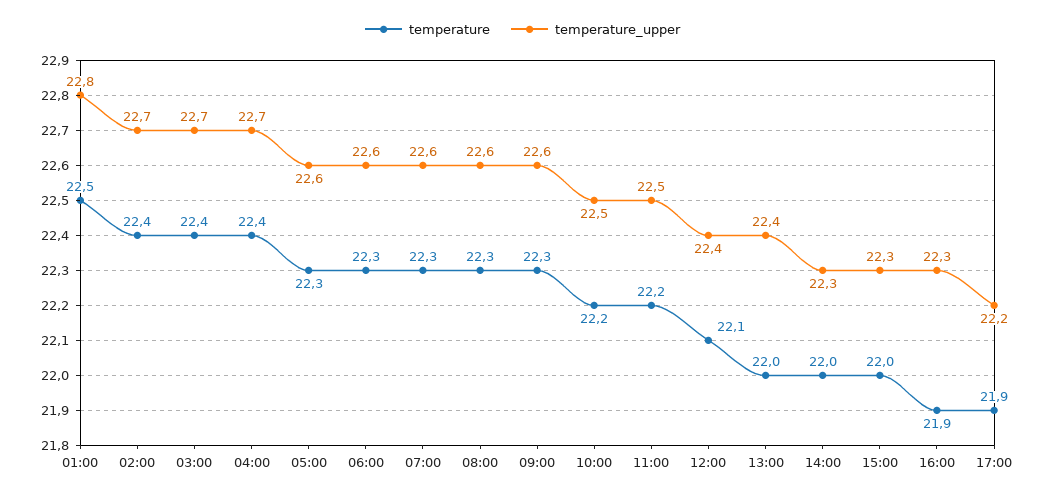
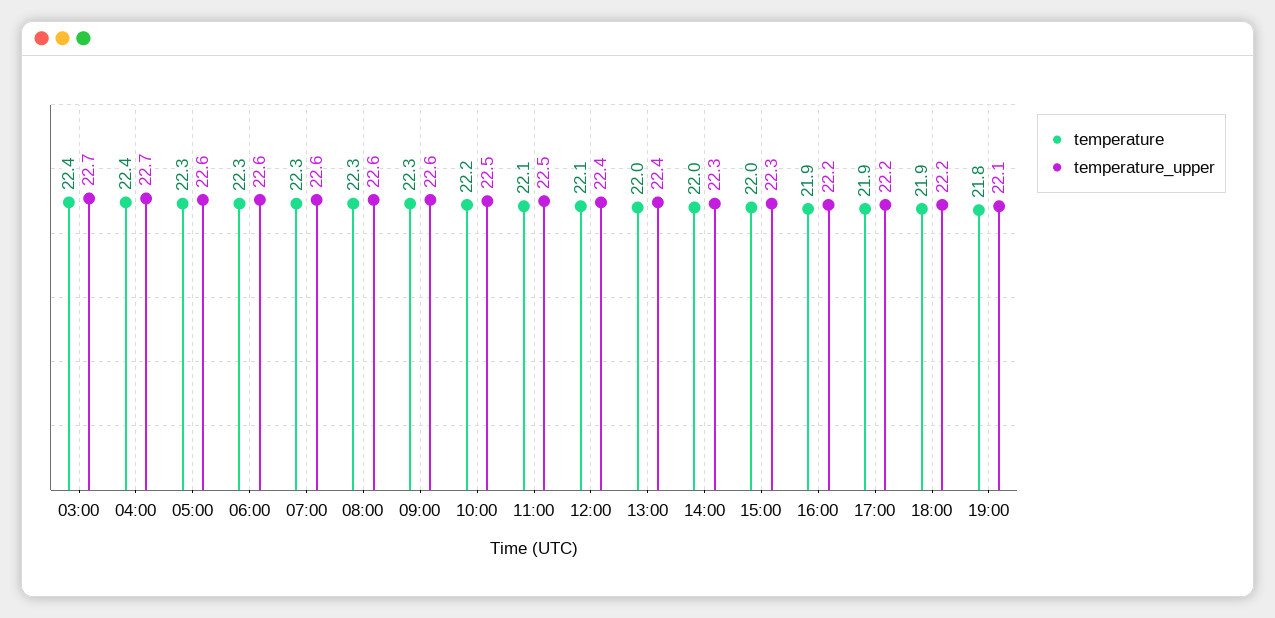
temperature, 01:00: 22.5 -> none
temperature_upper, 01:00: 22.8 -> none
temperature, 02:00: 22.4 -> none
temperature_upper, 02:00: 22.7 -> none
temperature, 11:00: 22.2 -> 22.1
temperature_upper, 16:00: 22.3 -> 22.2
temperature, 18:00: none -> 21.9
temperature_upper, 18:00: none -> 22.2
temperature, 19:00: none -> 21.8
temperature_upper, 19:00: none -> 22.1

